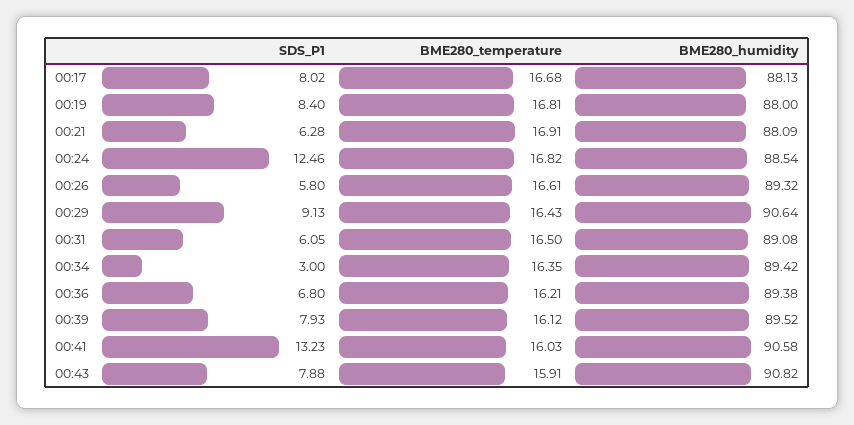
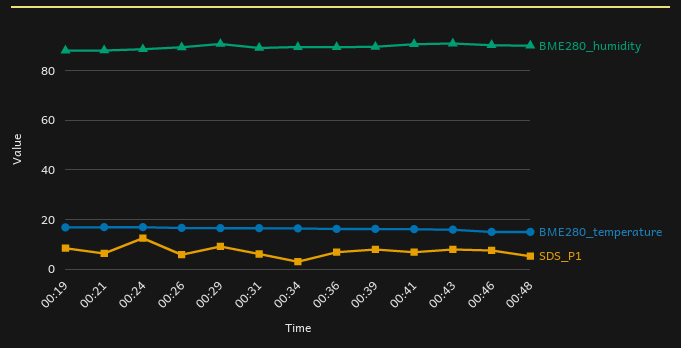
SDS_P1, 00:17: 8.02 -> none
BME280_temperature, 00:17: 16.68 -> none
BME280_humidity, 00:17: 88.13 -> none
SDS_P1, 00:41: 13.23 -> 7.5
BME280_humidity, 00:46: none -> 90
BME280_temperature, 00:46: none -> 15
SDS_P1, 00:46: none -> 7.5
BME280_humidity, 00:48: none -> 90
BME280_temperature, 00:48: none -> 15
SDS_P1, 00:48: none -> 5

